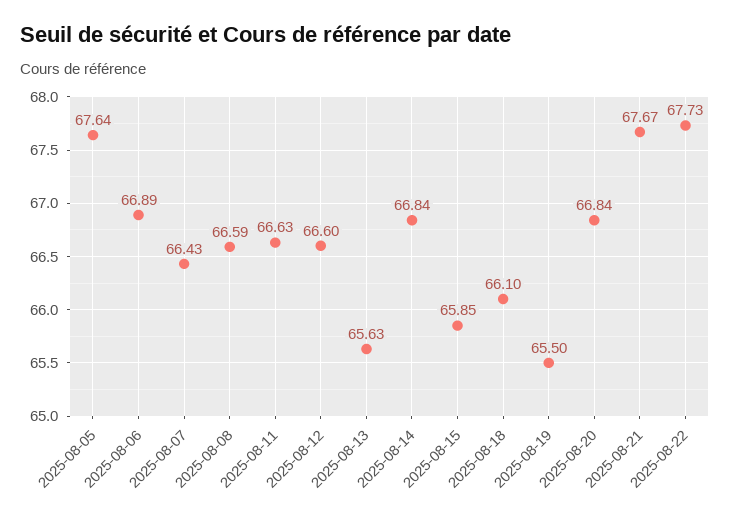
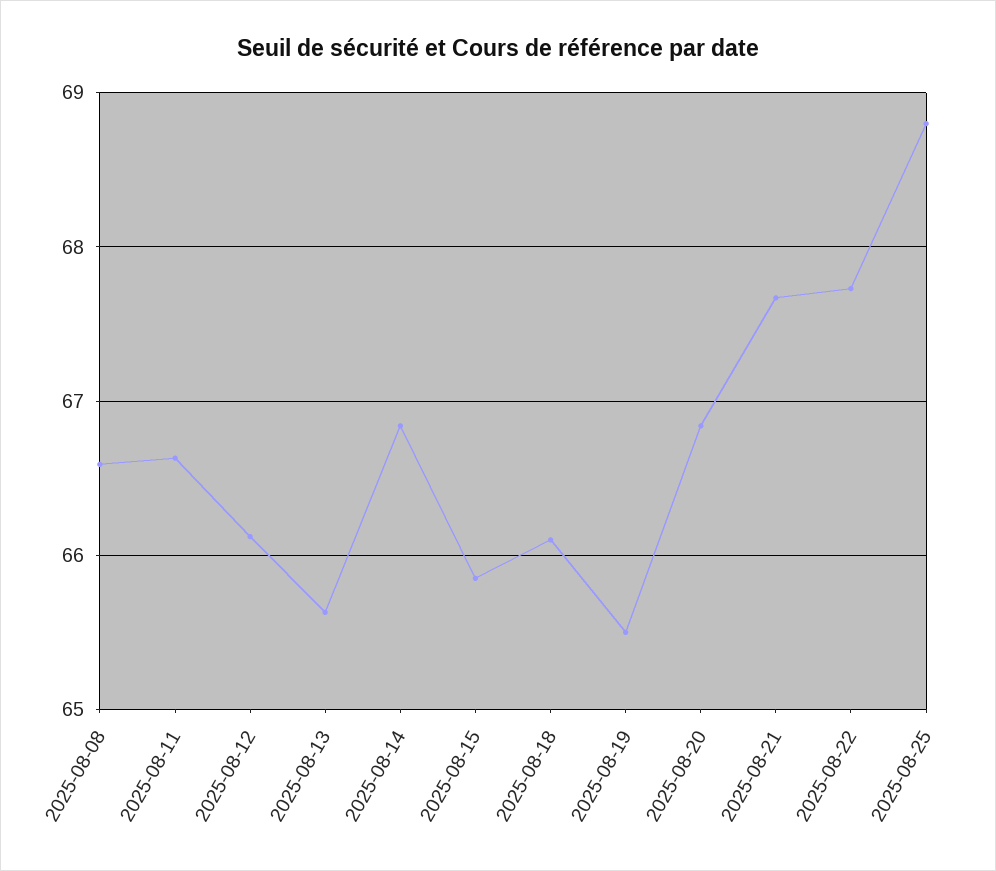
2025-08-05: 67.64 -> none
2025-08-06: 66.89 -> none
2025-08-07: 66.43 -> none
2025-08-12: 66.6 -> 66.1
2025-08-25: none -> 68.8

